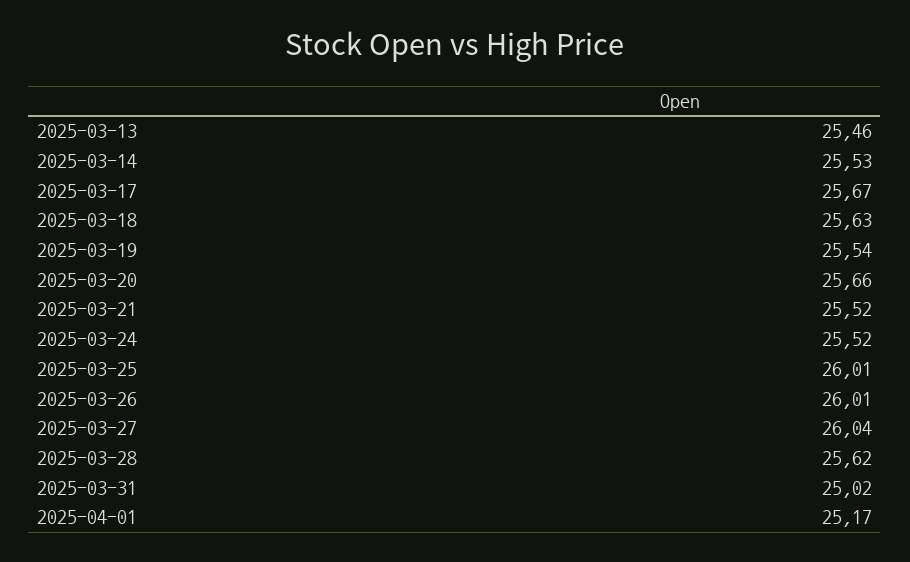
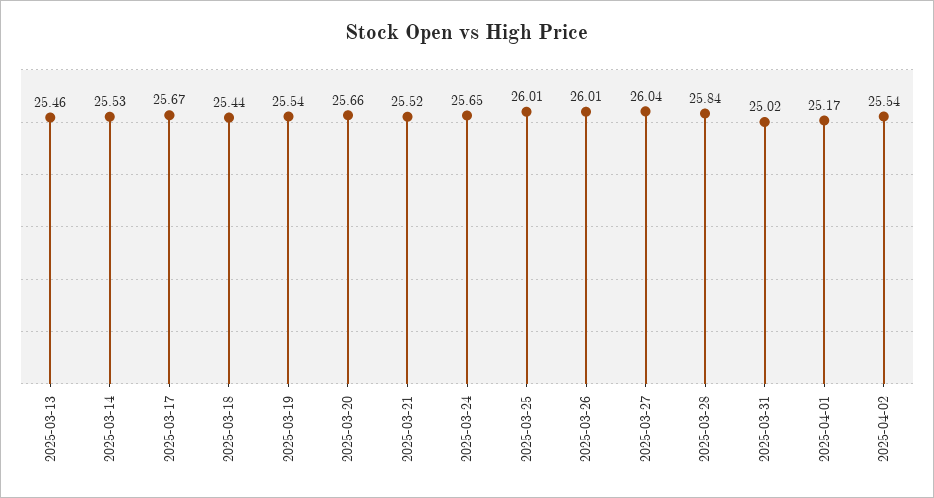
2025-03-18: 25.63 -> 25.44
2025-03-24: 25.52 -> 25.65
2025-03-28: 25.62 -> 25.84
2025-04-02: none -> 25.54

